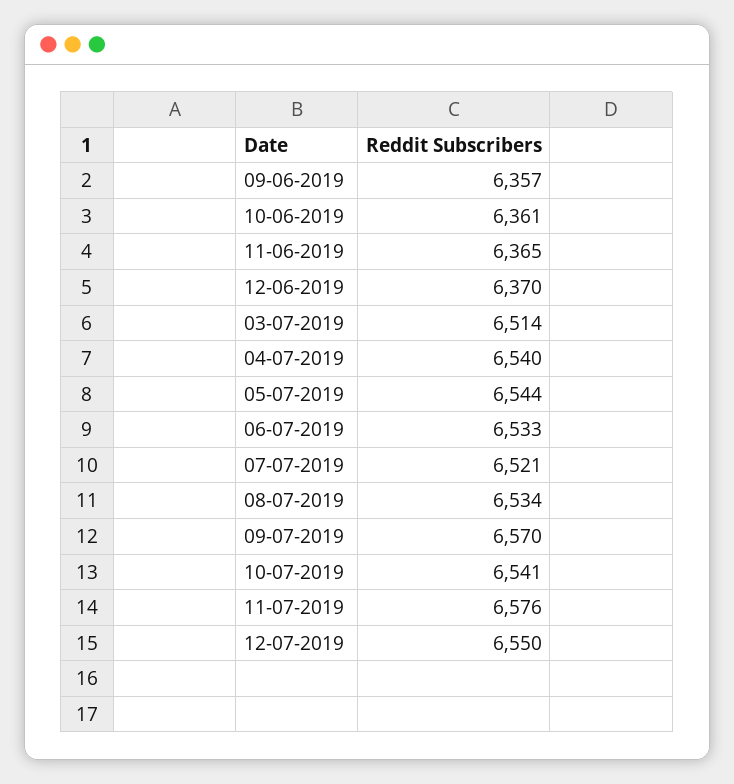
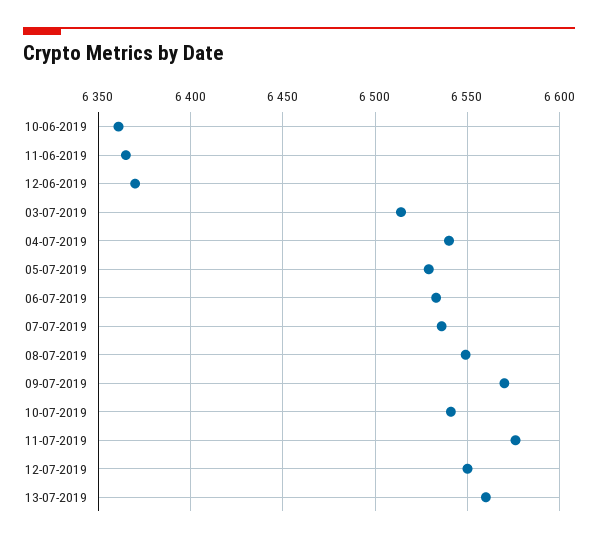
09-06-2019: 6357 -> none
05-07-2019: 6544 -> 6530
07-07-2019: 6521 -> 6535
08-07-2019: 6534 -> 6550
13-07-2019: none -> 6560

